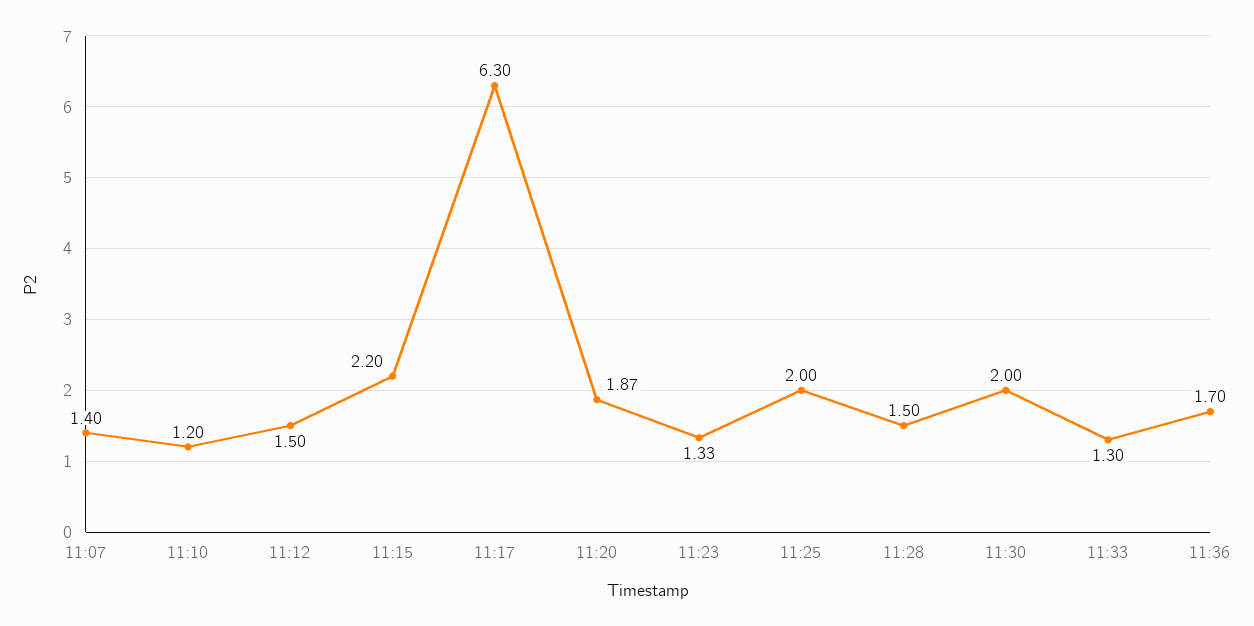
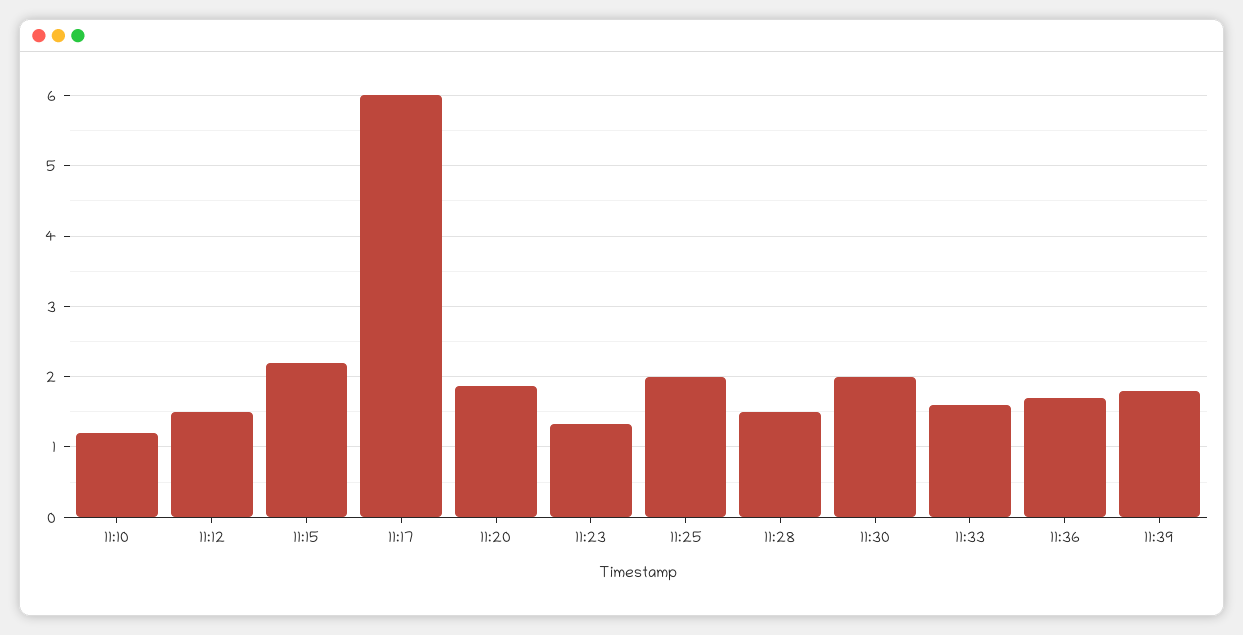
11:07: 1.4 -> none
11:17: 6.3 -> 6
11:33: 1.3 -> 1.6
11:39: none -> 1.8

